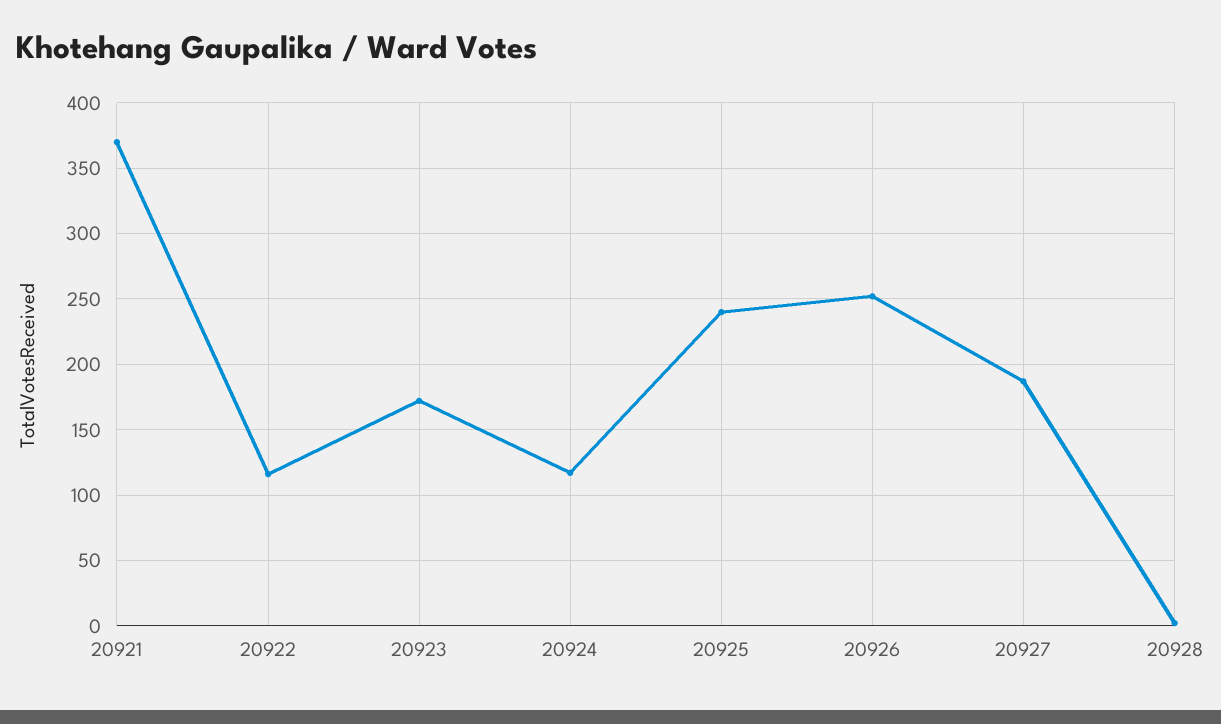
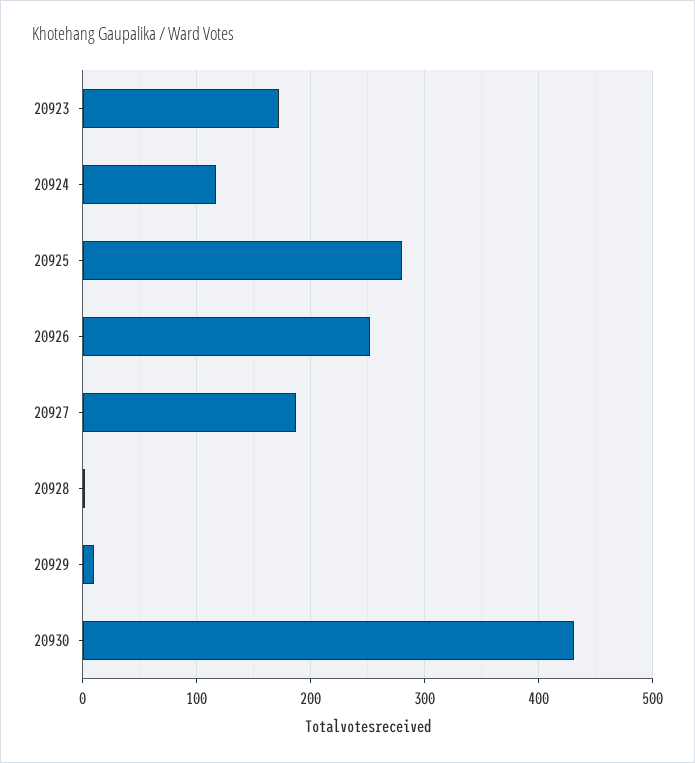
20921: 370 -> none
20922: 115 -> none
20925: 240 -> 280
20929: none -> 10
20930: none -> 430

